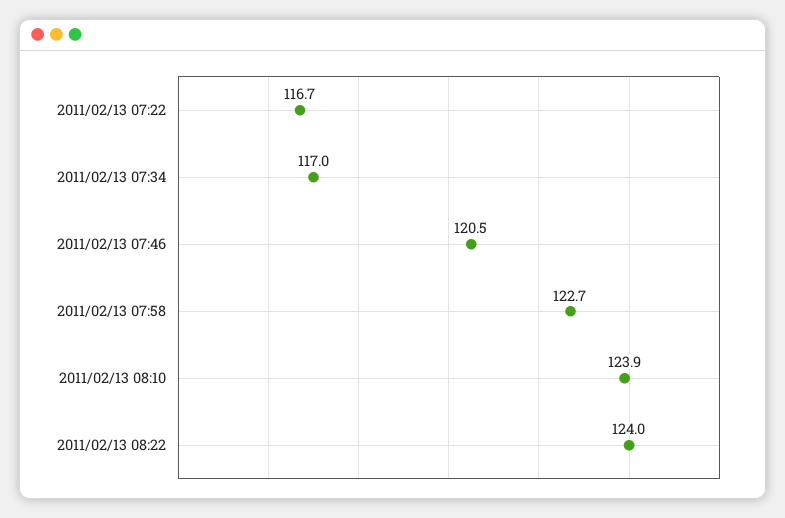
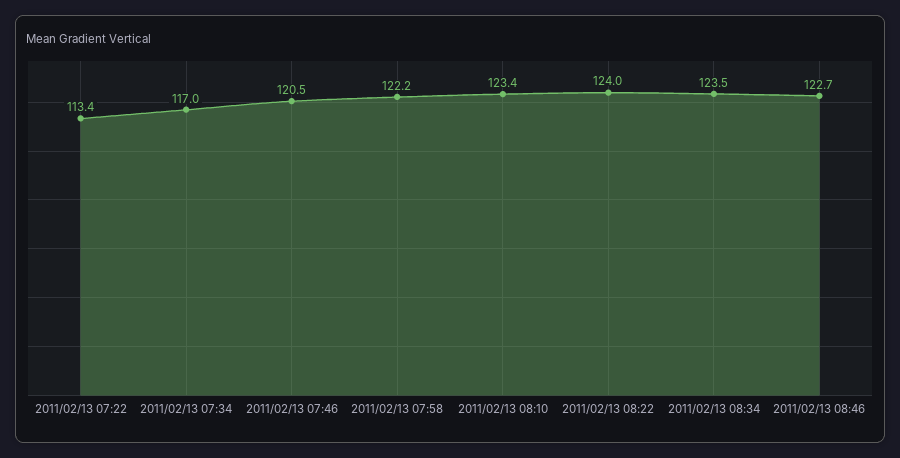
2011/02/13 07:22: 116.7 -> 113.4
2011/02/13 07:58: 122.7 -> 122.2
2011/02/13 08:10: 123.9 -> 123.4
2011/02/13 08:34: none -> 123.5
2011/02/13 08:46: none -> 122.7

